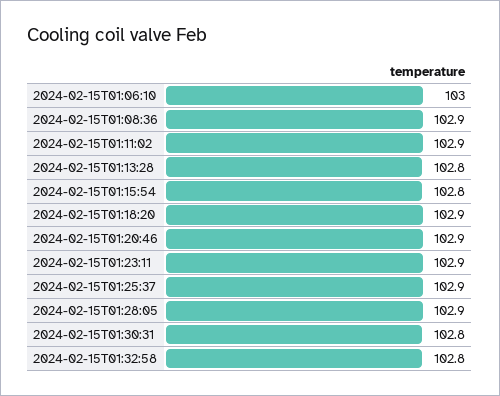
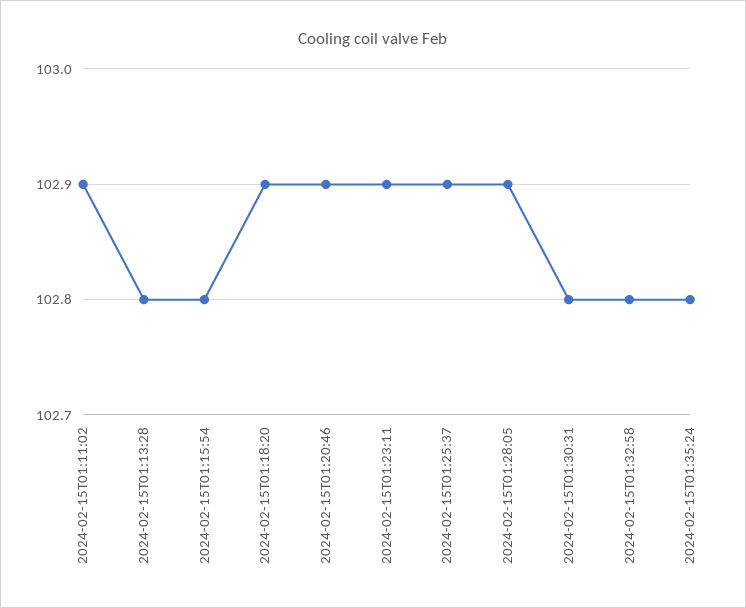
2024-02-15T01:06:10: 103 -> none
2024-02-15T01:08:36: 102.9 -> none
2024-02-15T01:35:24: none -> 102.8

